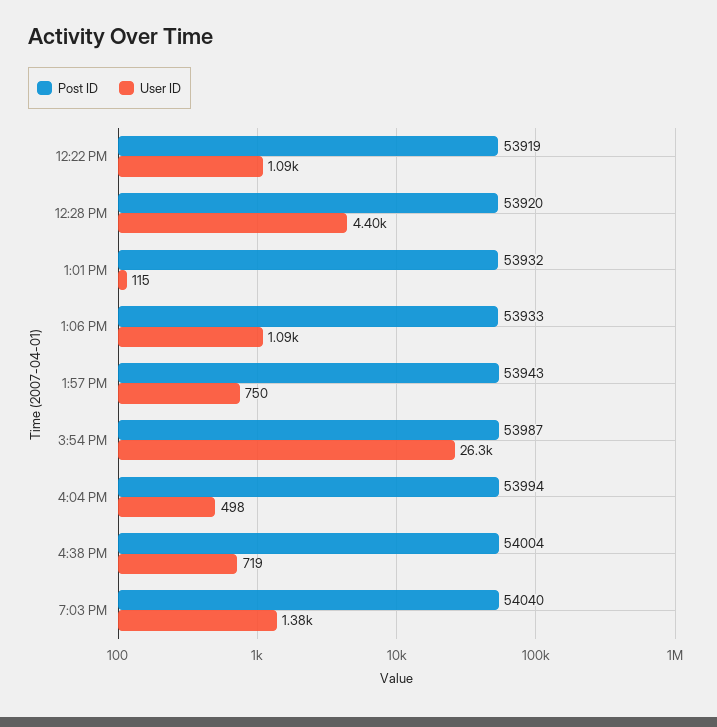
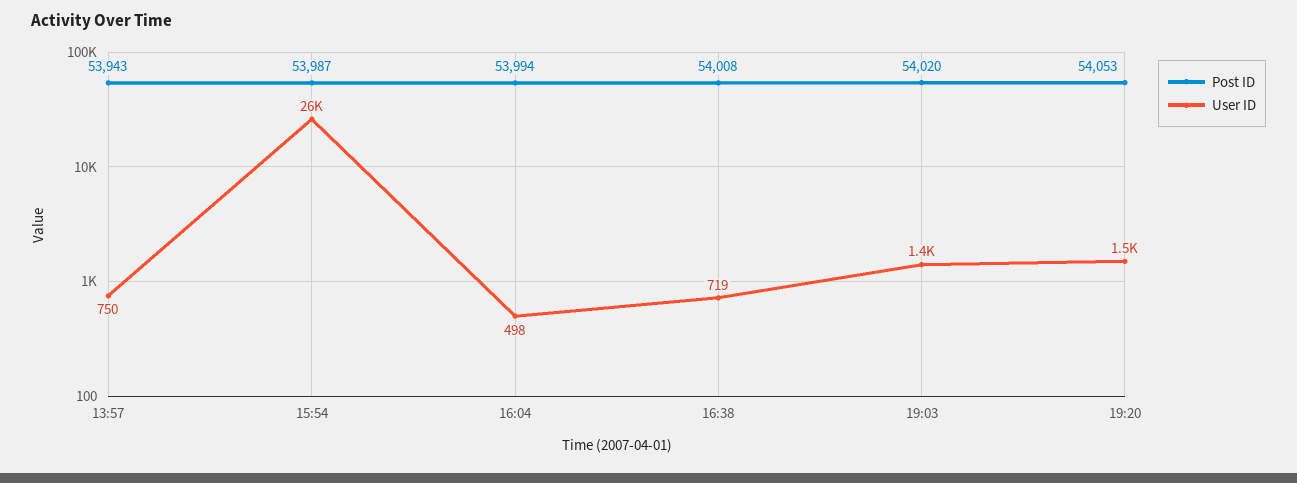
Post ID, 12:22 PM: 53919 -> none
User ID, 12:22 PM: 1090 -> none
Post ID, 12:28 PM: 53920 -> none
User ID, 12:28 PM: 4400 -> none
Post ID, 1:01 PM: 53932 -> none
User ID, 1:01 PM: 115 -> none
Post ID, 1:06 PM: 53933 -> none
User ID, 1:06 PM: 1090 -> none
Post ID, 4:38 PM: 54004 -> 54008
Post ID, 7:03 PM: 54040 -> 54020
Post ID, 19:20: none -> 54053
User ID, 19:20: none -> 1500

